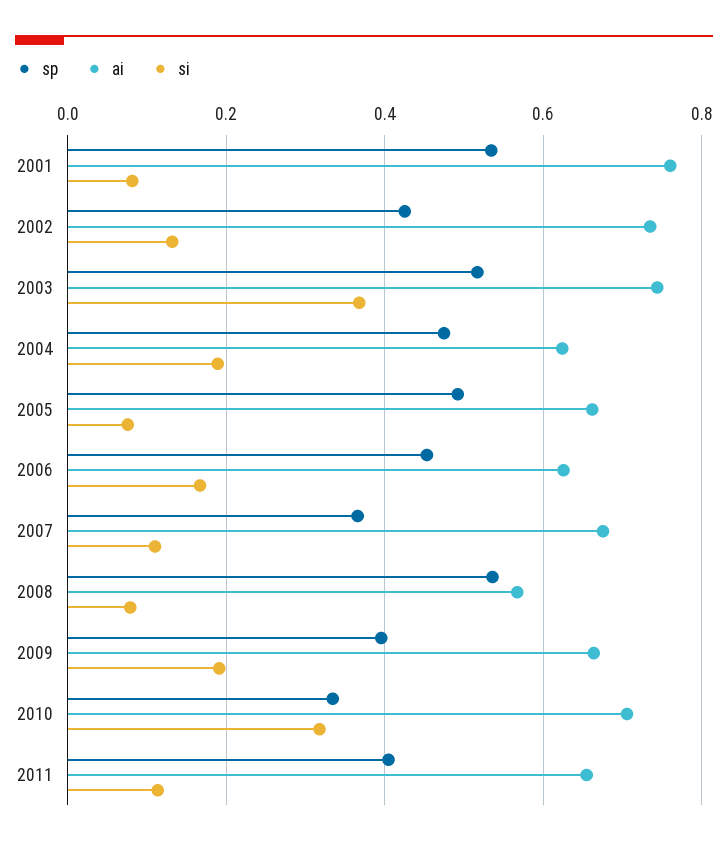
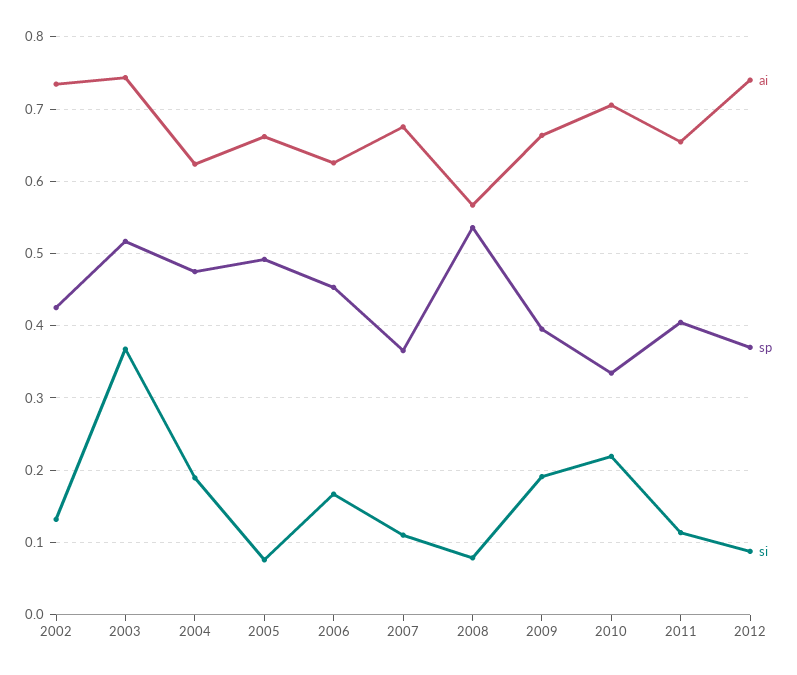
sp, 2001: 0.54 -> none
ai, 2001: 0.76 -> none
si, 2001: 0.08 -> none
si, 2010: 0.32 -> 0.22
ai, 2012: none -> 0.74
sp, 2012: none -> 0.37
si, 2012: none -> 0.09

